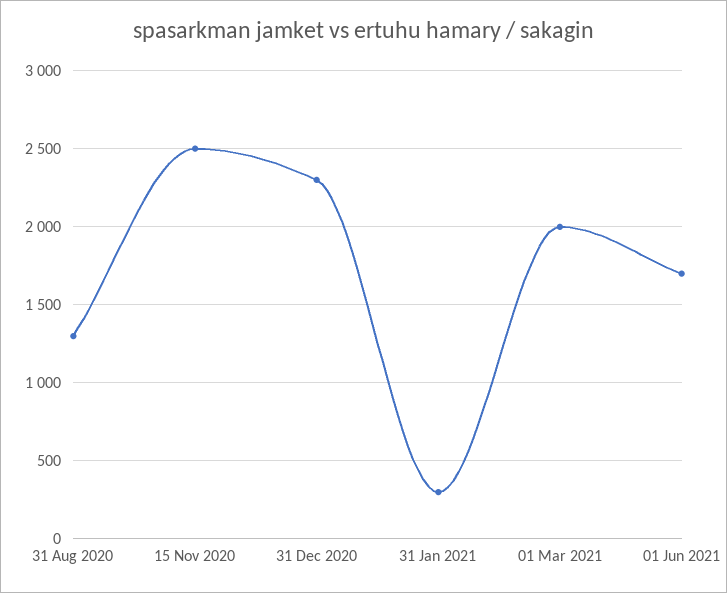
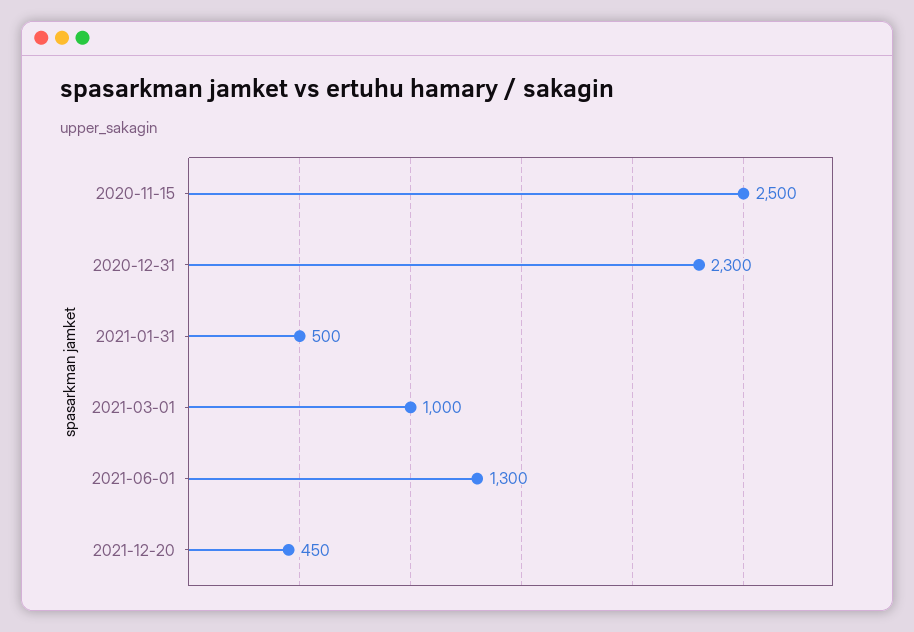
31 Aug 2020: 1300 -> none
31 Jan 2021: 300 -> 500
01 Mar 2021: 2000 -> 1000
01 Jun 2021: 1700 -> 1300
2021-12-20: none -> 450

